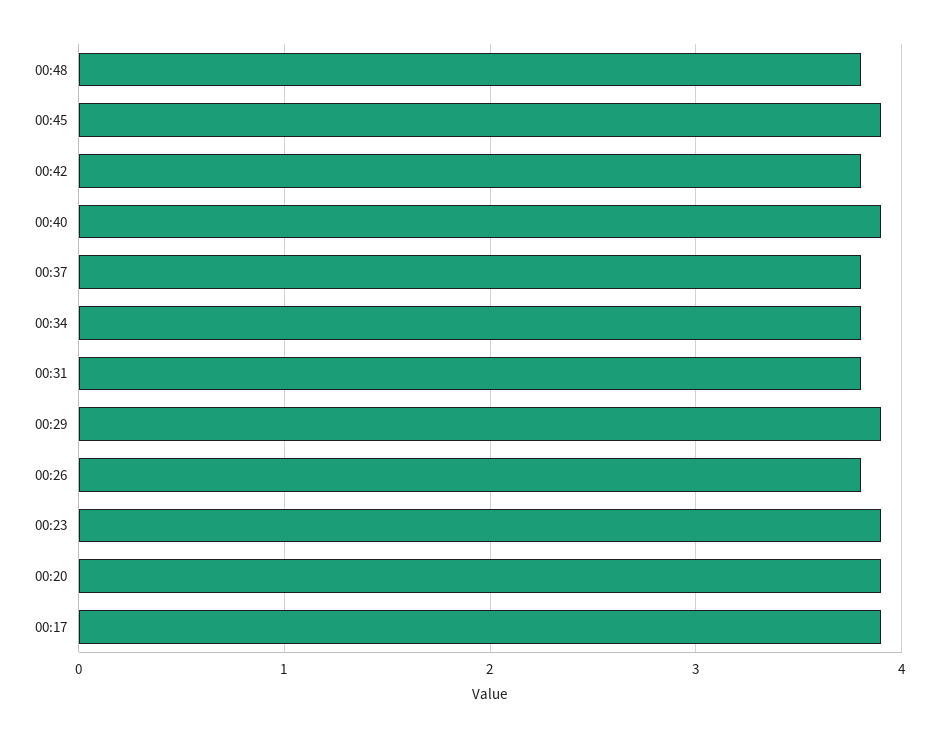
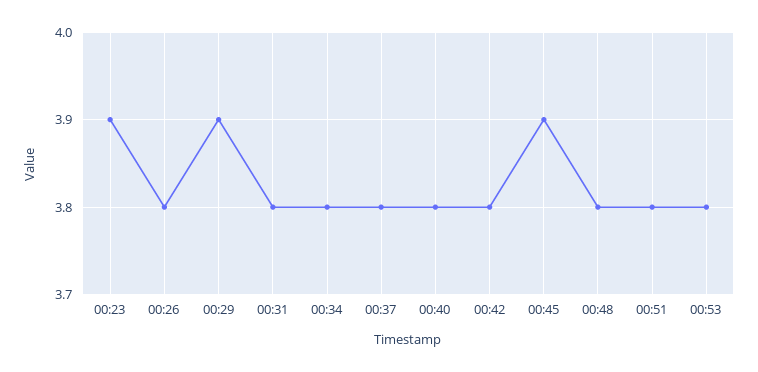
00:40: 3.9 -> 3.8
00:20: 3.9 -> none
00:17: 3.9 -> none
00:51: none -> 3.8
00:53: none -> 3.8

